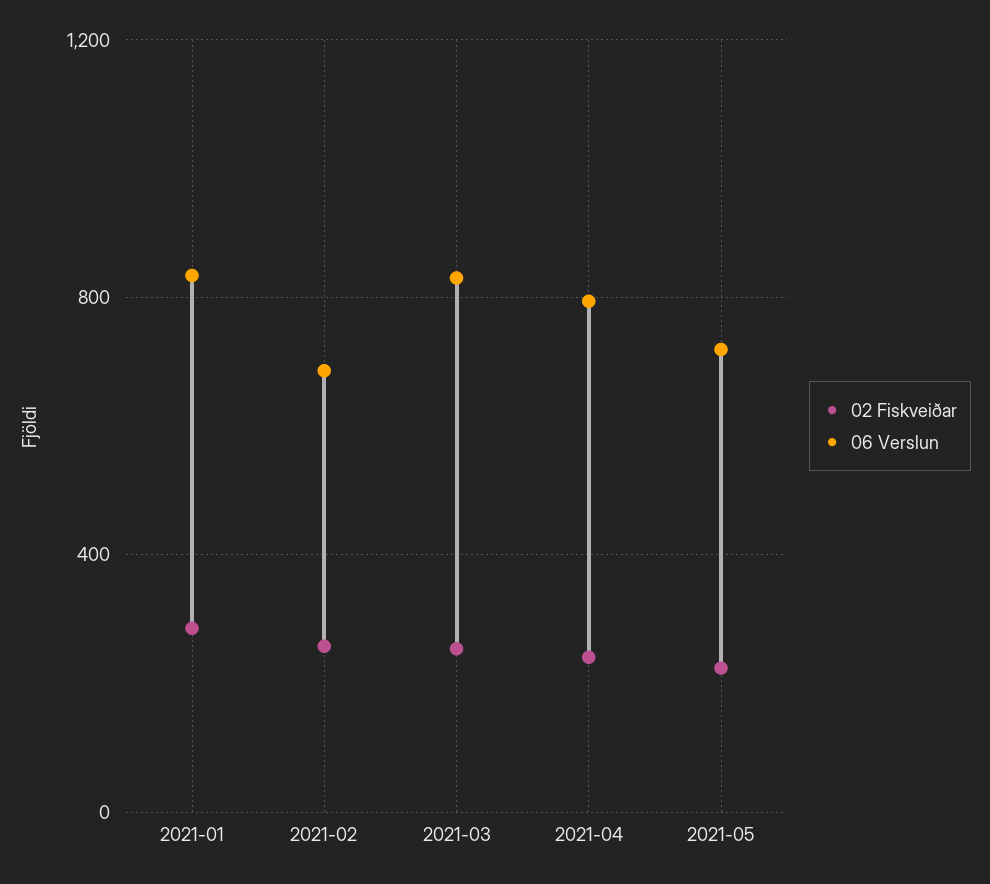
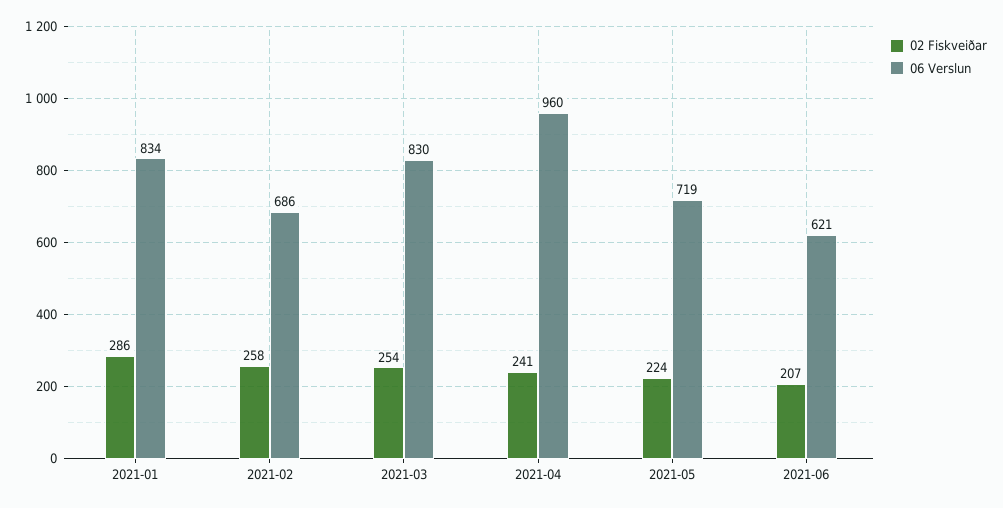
06 Verslun, 2021-04: 800 -> 960
02 Fiskveiðar, 2021-06: none -> 207
06 Verslun, 2021-06: none -> 621

